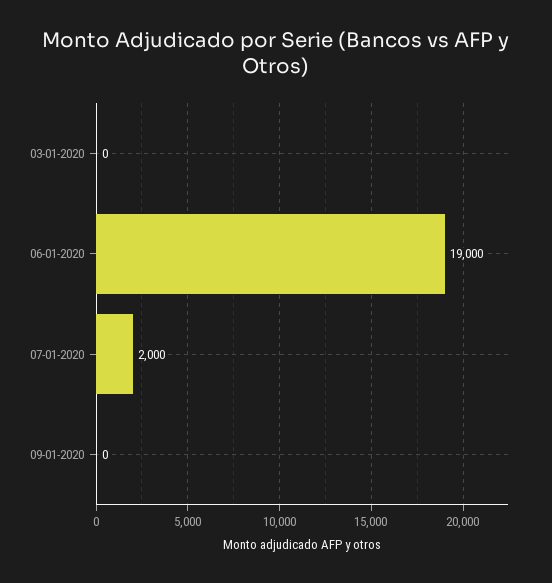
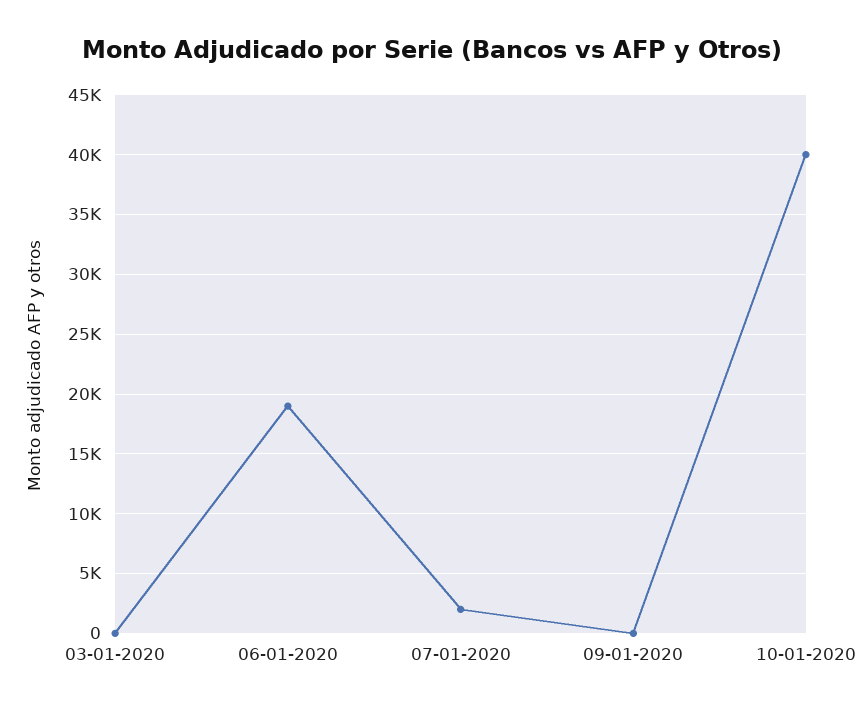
10-01-2020: none -> 40000

